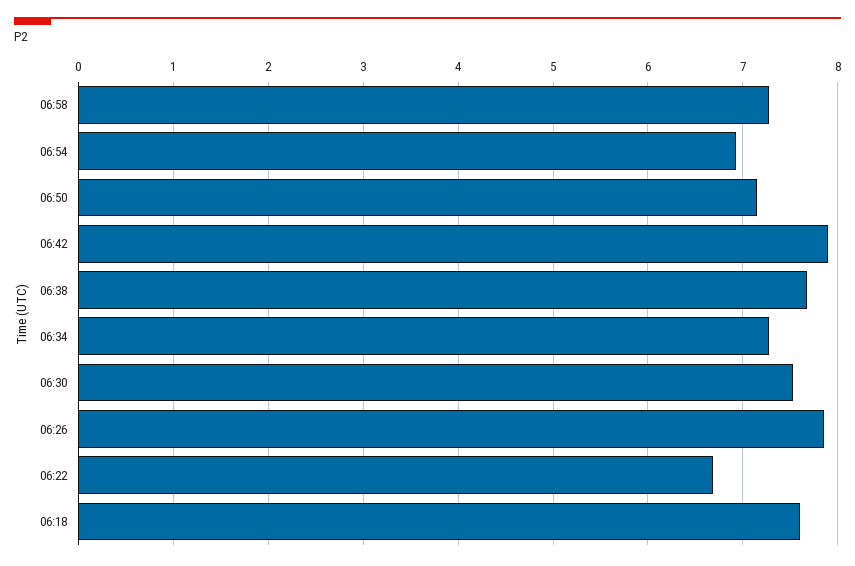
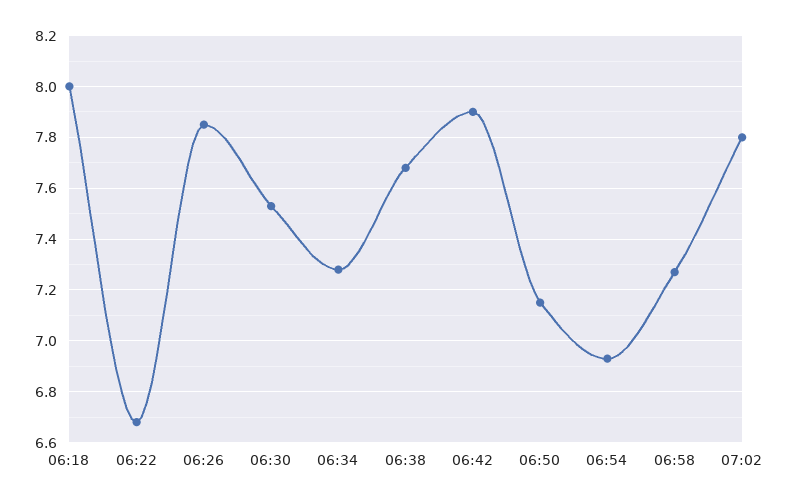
06:18: 7.6 -> 8
07:02: none -> 7.8

